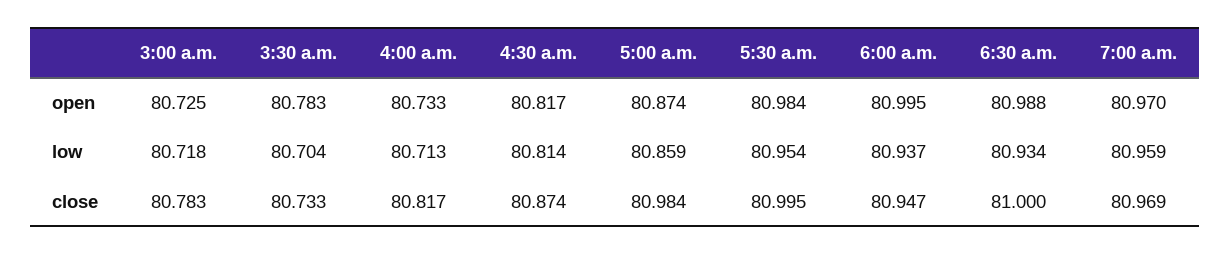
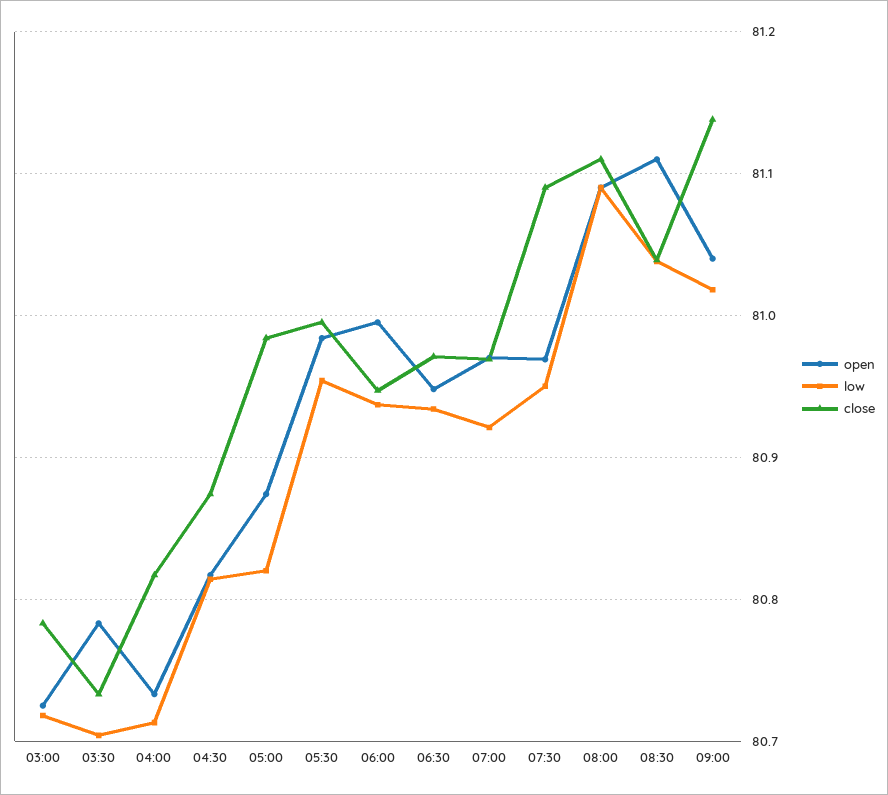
open, 6:30 a.m.: 80.988 -> 80.95
low, 5:00 a.m.: 80.859 -> 80.82
low, 7:00 a.m.: 80.959 -> 80.92
close, 6:30 a.m.: 81 -> 80.97
open, 07:30: none -> 80.97
low, 07:30: none -> 80.95
close, 07:30: none -> 81.09
open, 08:00: none -> 81.09
low, 08:00: none -> 81.09
close, 08:00: none -> 81.11
open, 08:30: none -> 81.11
low, 08:30: none -> 81.04
close, 08:30: none -> 81.04
open, 09:00: none -> 81.04
low, 09:00: none -> 81.02
close, 09:00: none -> 81.14

